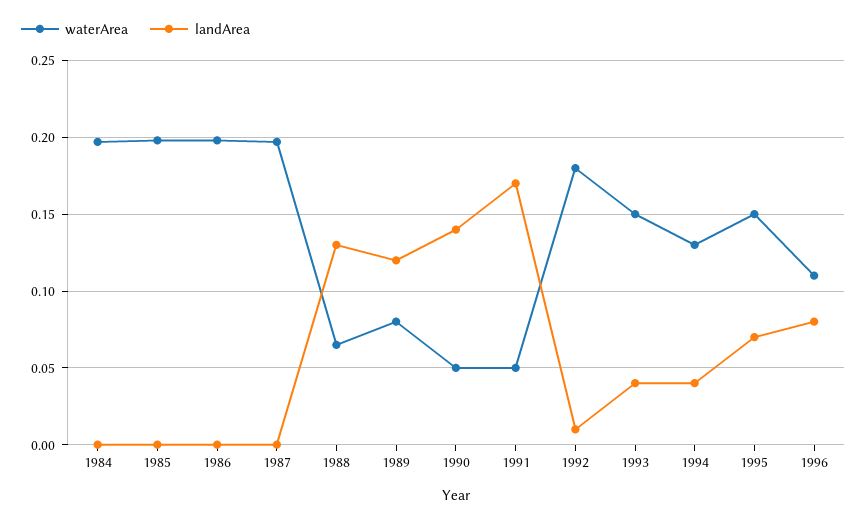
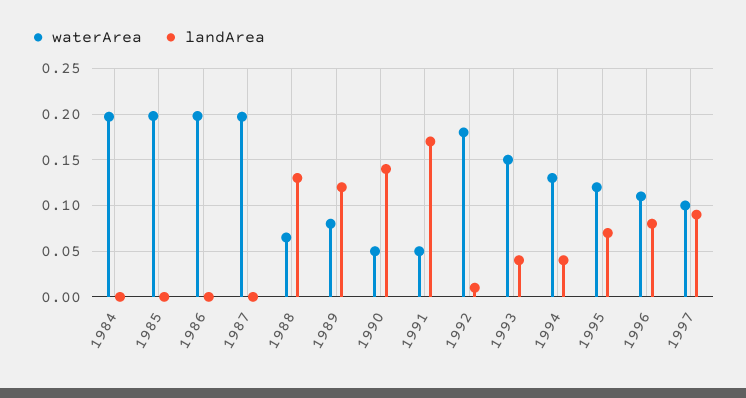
waterArea, 1995: 0.15 -> 0.12
waterArea, 1997: none -> 0.1
landArea, 1997: none -> 0.09

